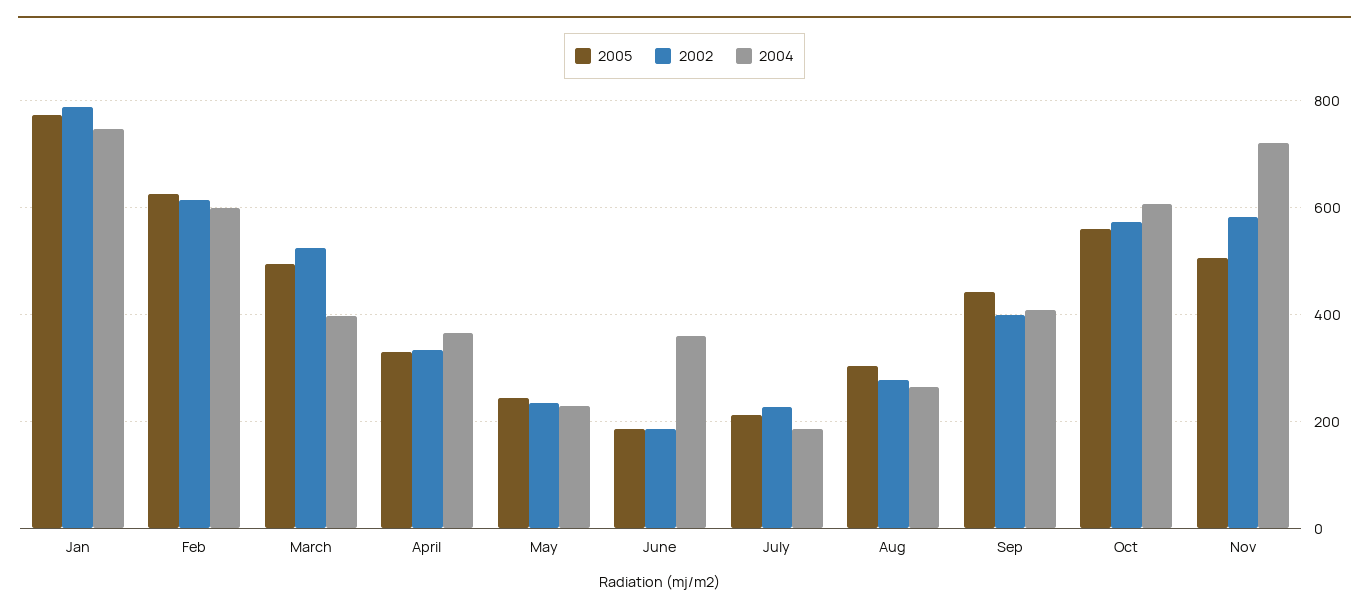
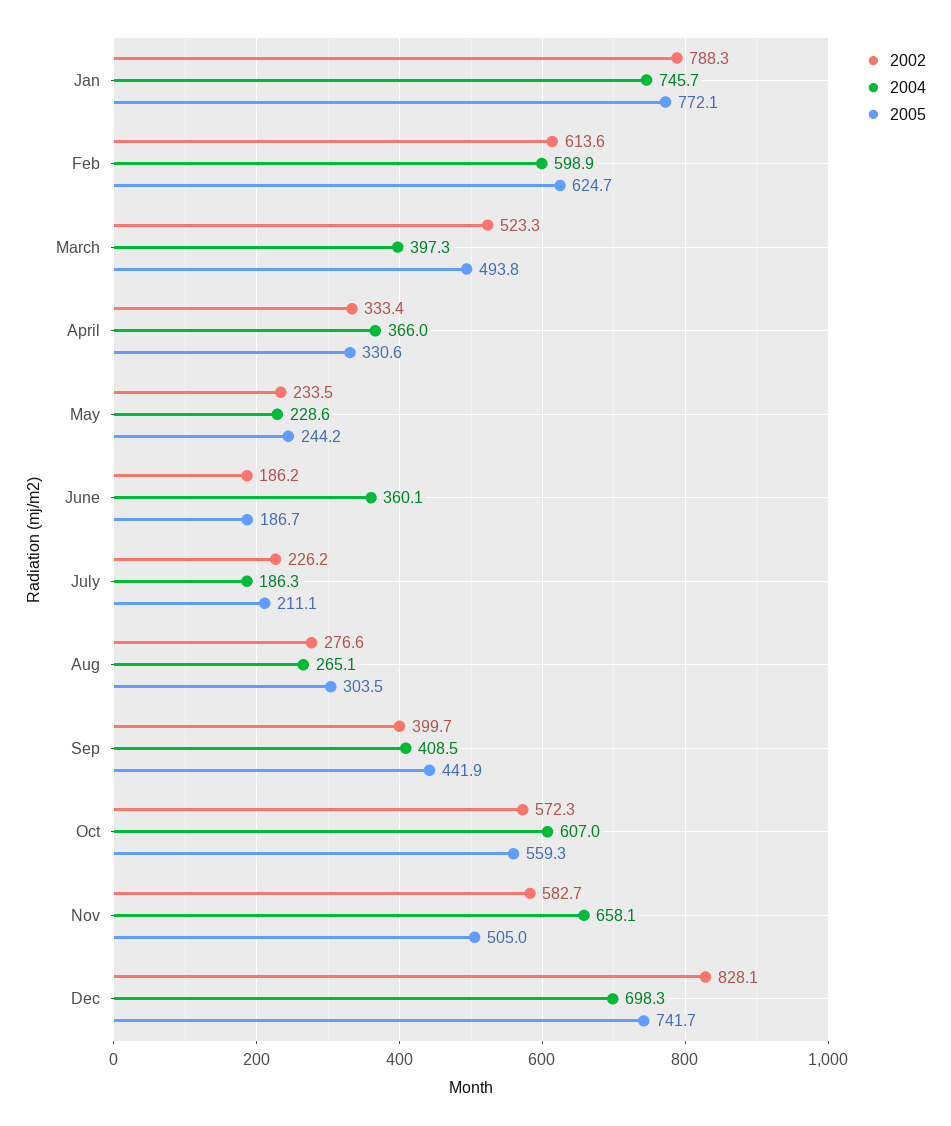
2004, Nov: 720 -> 658.1
2002, Dec: none -> 828.1
2004, Dec: none -> 698.3
2005, Dec: none -> 741.7

